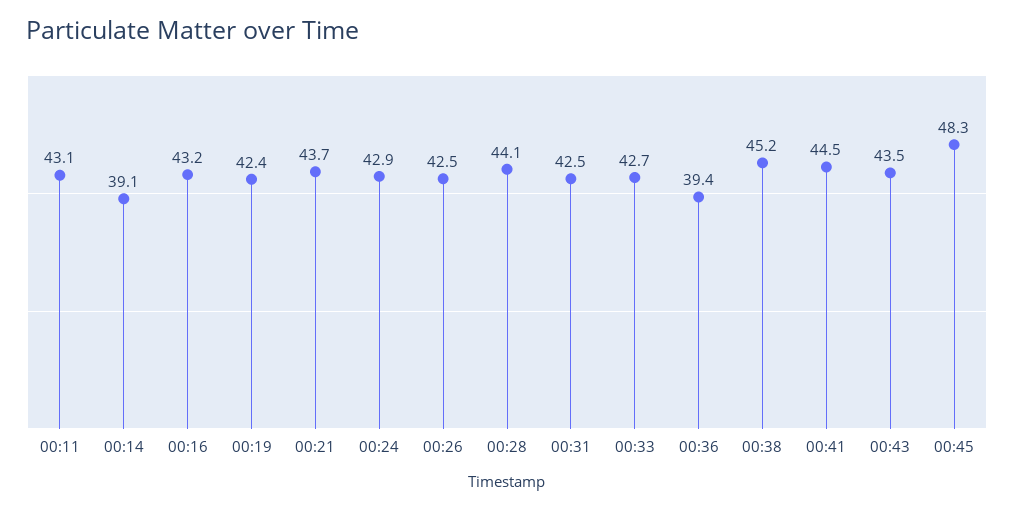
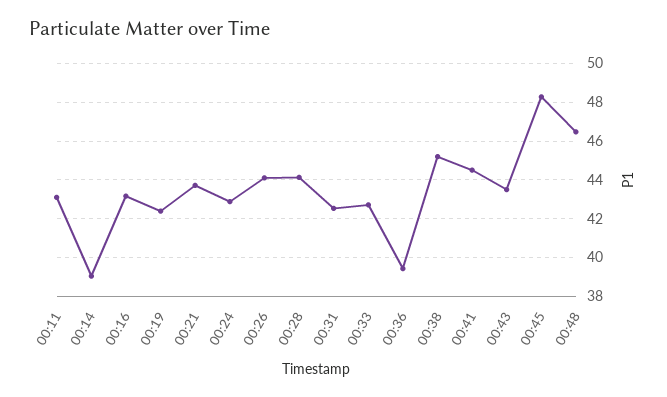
00:26: 42.5 -> 44
00:48: none -> 46.5

